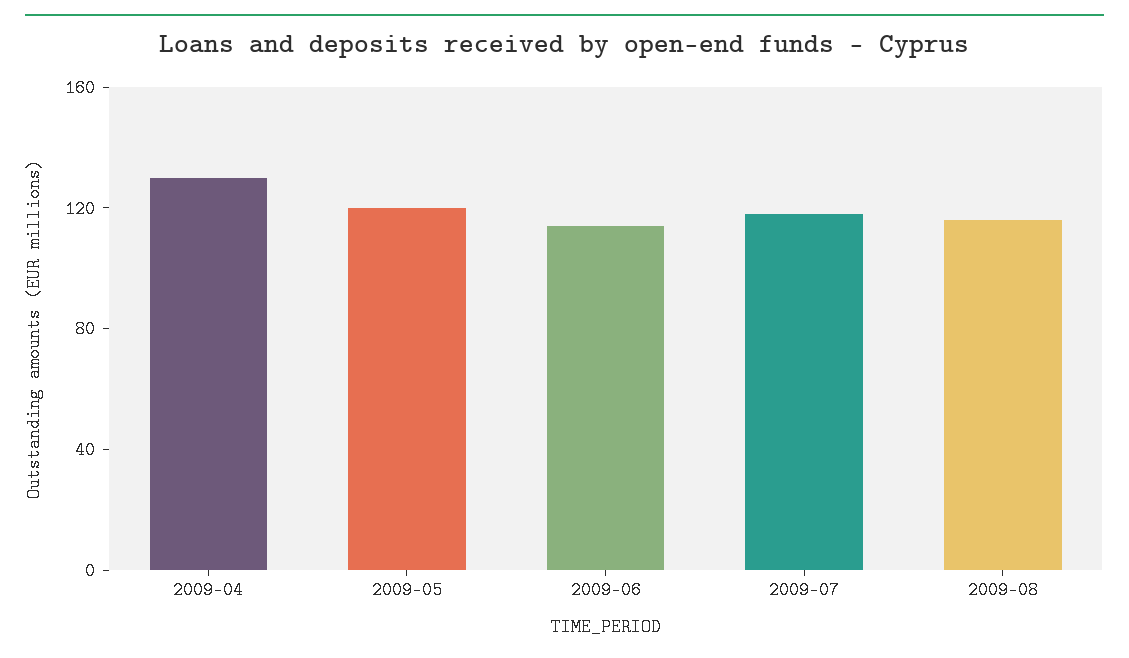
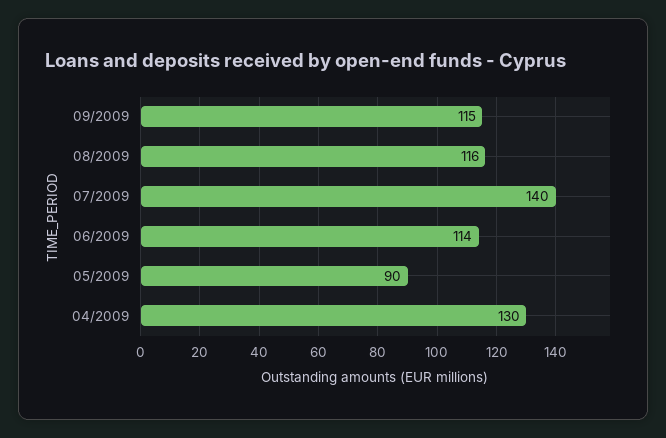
2009-05: 120 -> 90
2009-07: 120 -> 140
09/2009: none -> 115

